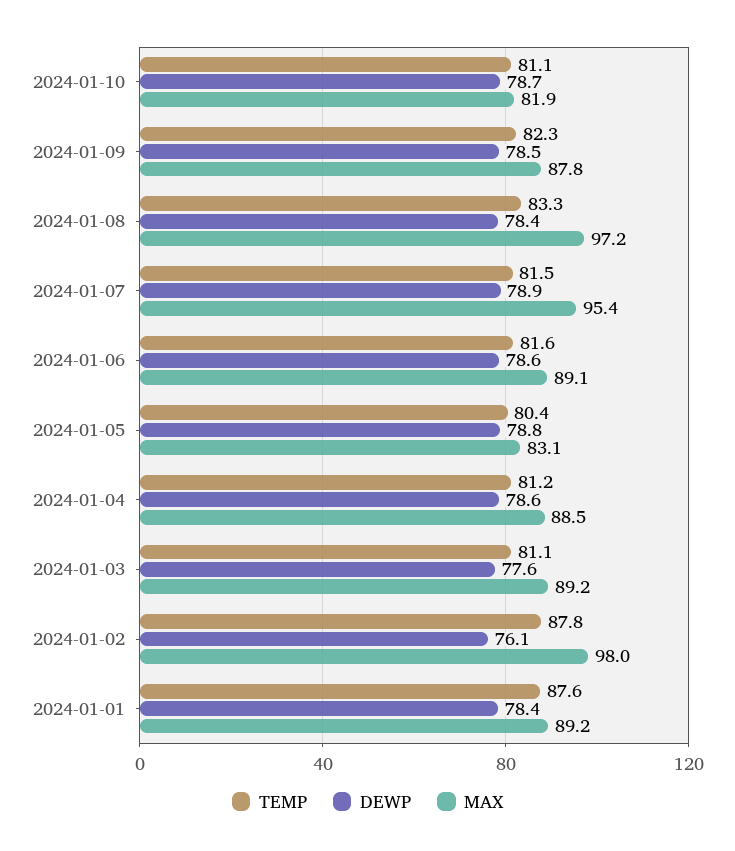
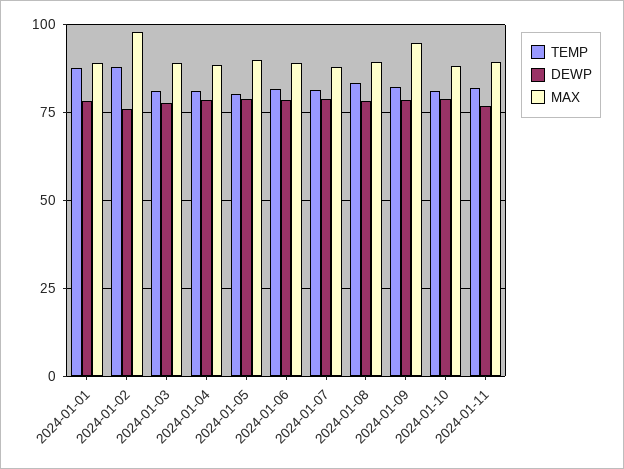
MAX, 2024-01-10: 81.9 -> 87.5
MAX, 2024-01-09: 87.8 -> 95
MAX, 2024-01-08: 97.2 -> 90
MAX, 2024-01-07: 95.4 -> 87.5
MAX, 2024-01-05: 83.1 -> 90
TEMP, 2024-01-11: none -> 82.5
DEWP, 2024-01-11: none -> 77.5
MAX, 2024-01-11: none -> 90

